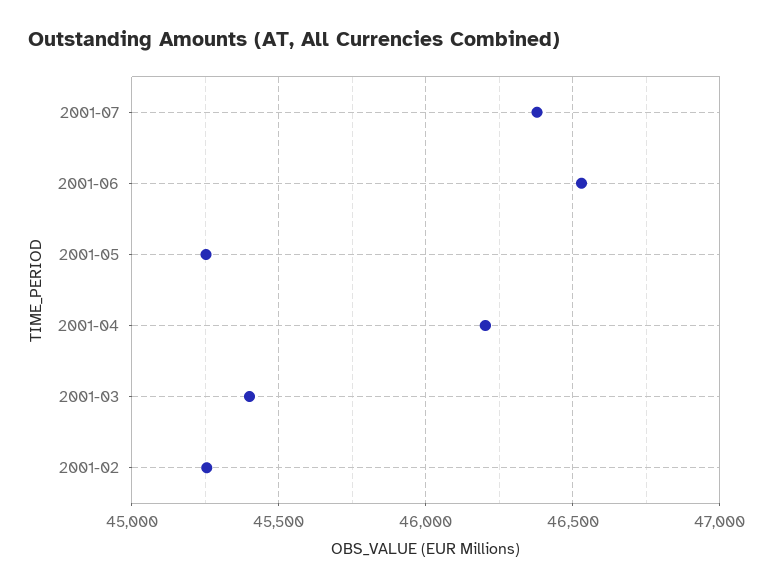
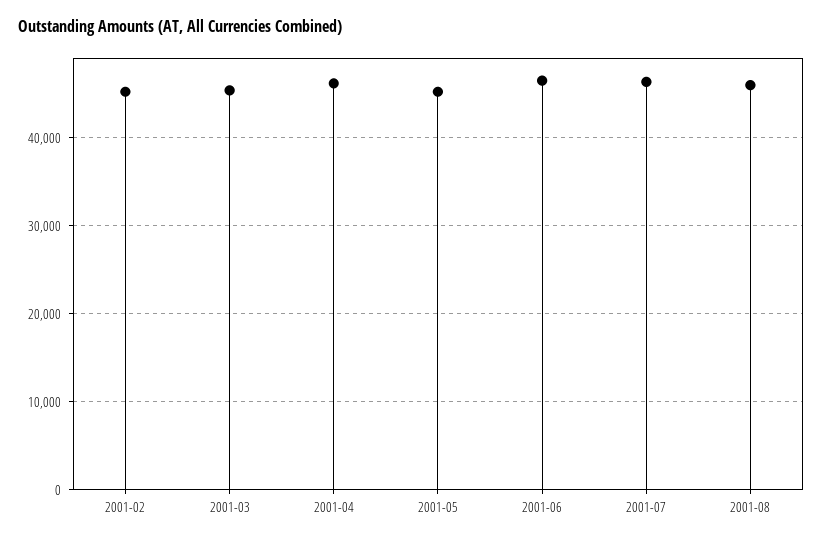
2001-08: none -> 46000

